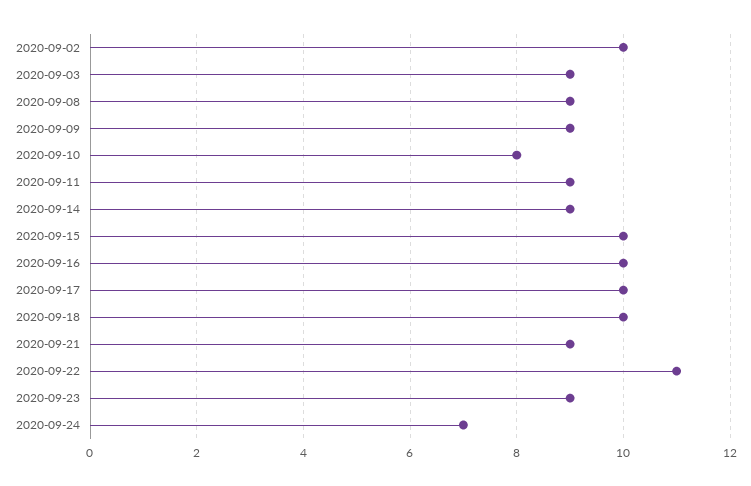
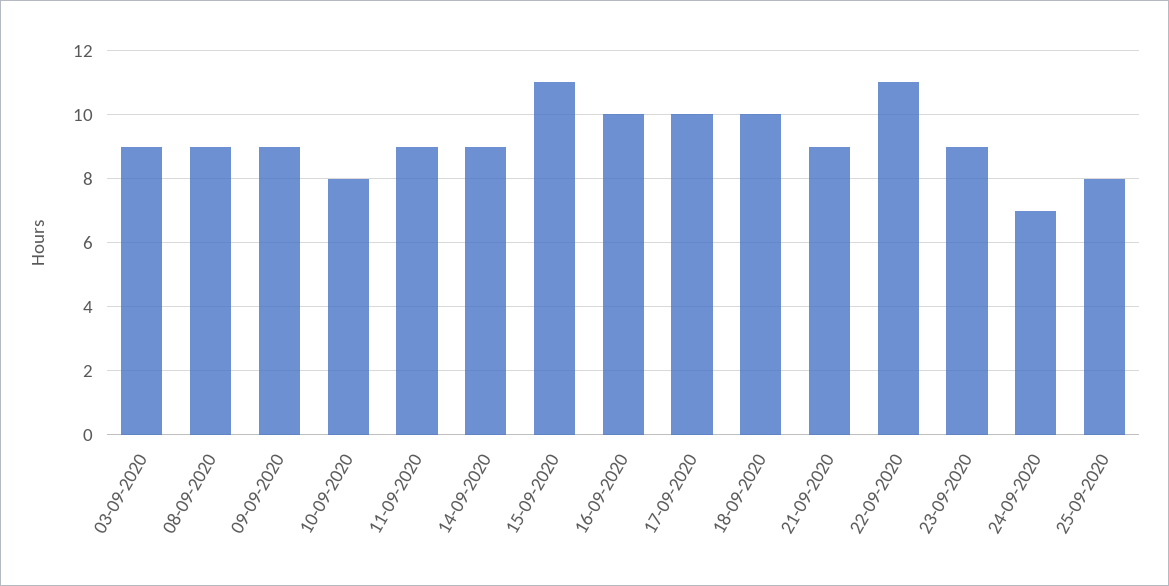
2020-09-02: 10 -> none
2020-09-15: 10 -> 11
25-09-2020: none -> 8

